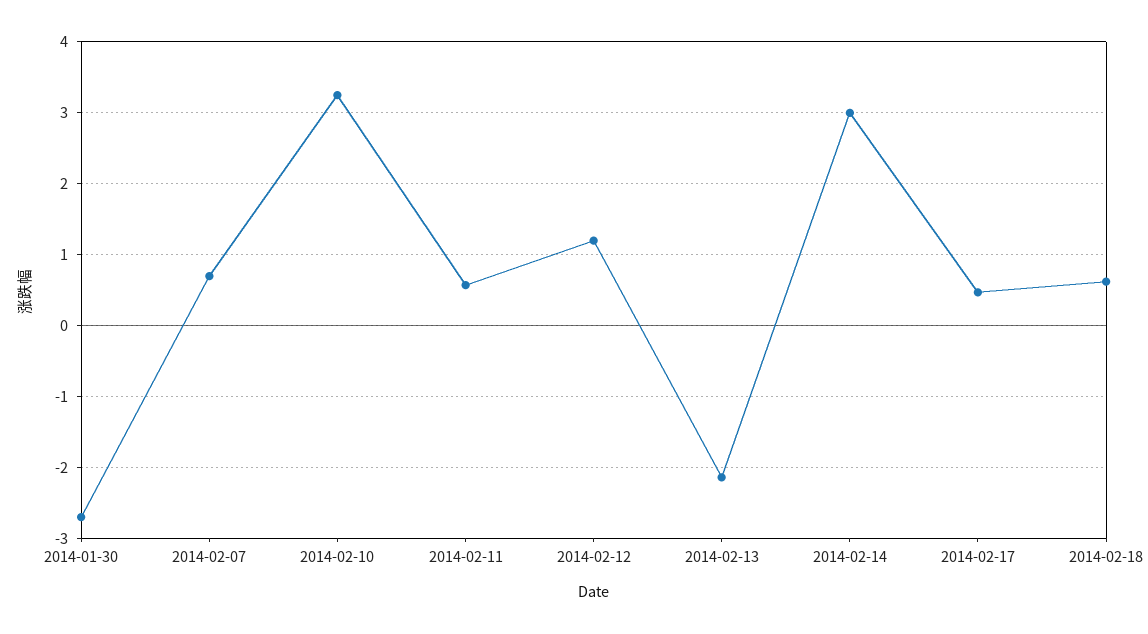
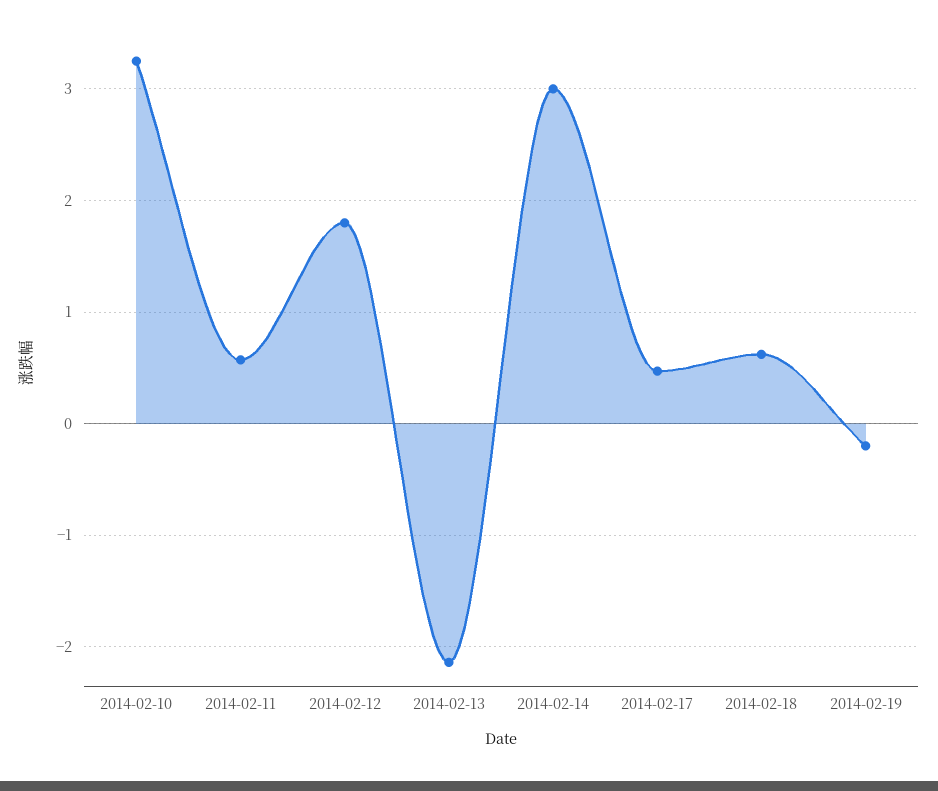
2014-01-30: -2.7 -> none
2014-02-07: 0.7 -> none
2014-02-12: 1.2 -> 1.8
2014-02-19: none -> -0.2

